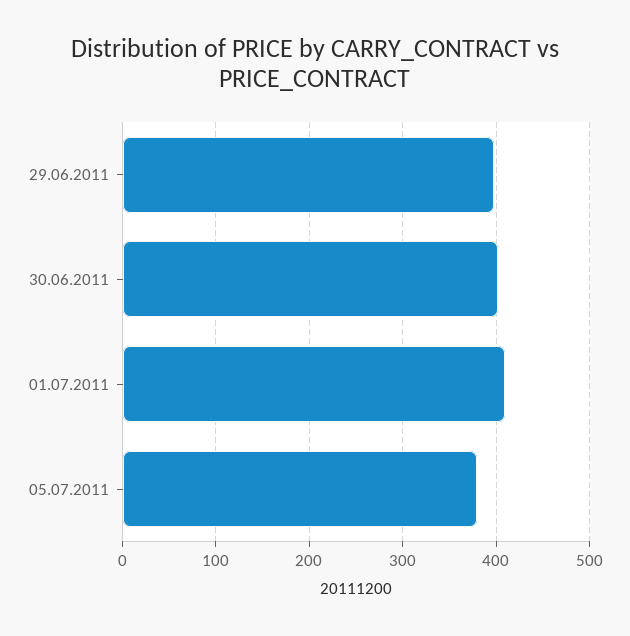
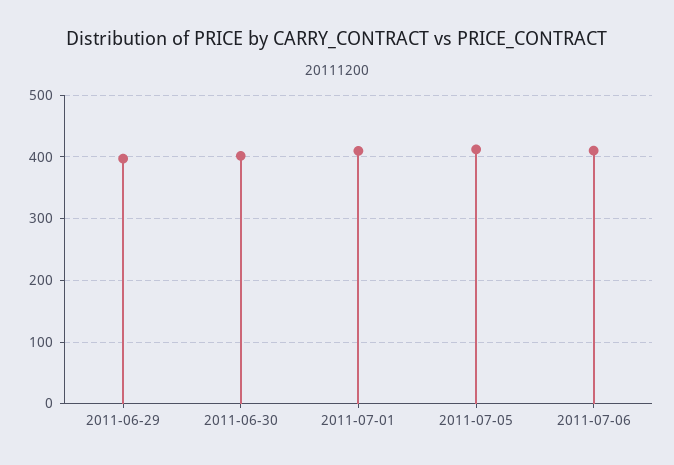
05.07.2011: 380 -> 410
2011-07-06: none -> 410

